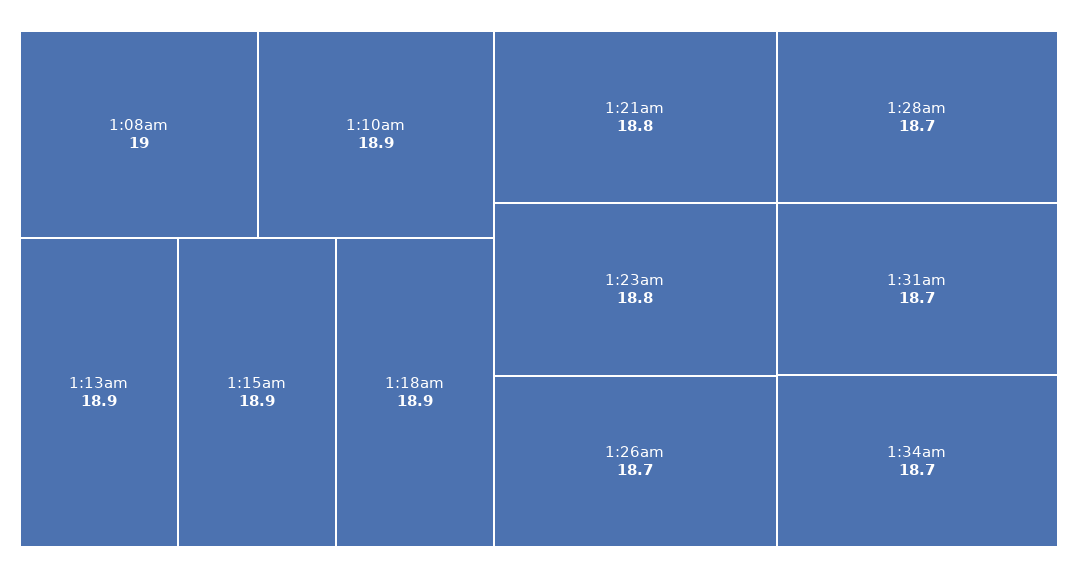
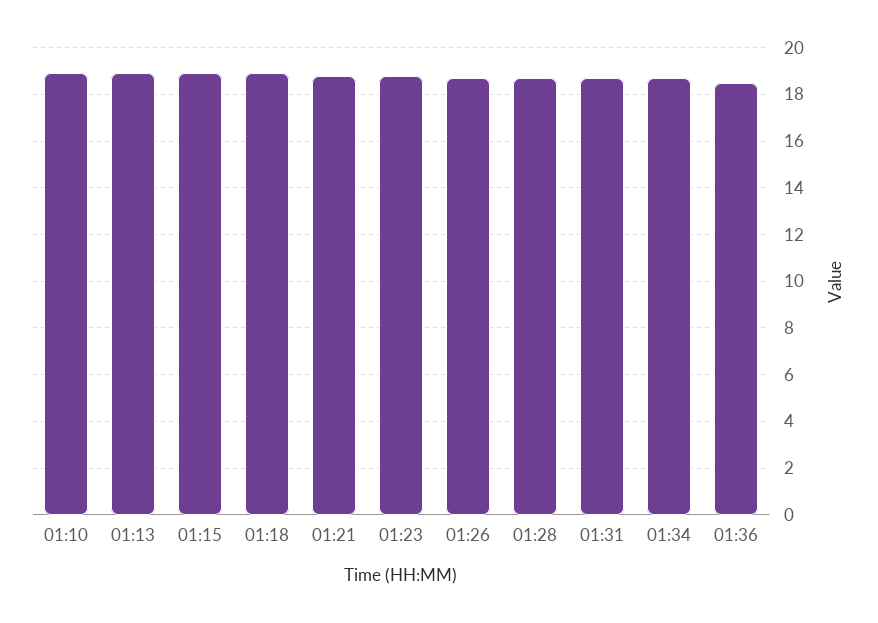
1:08am: 19 -> none
01:36: none -> 18.5

